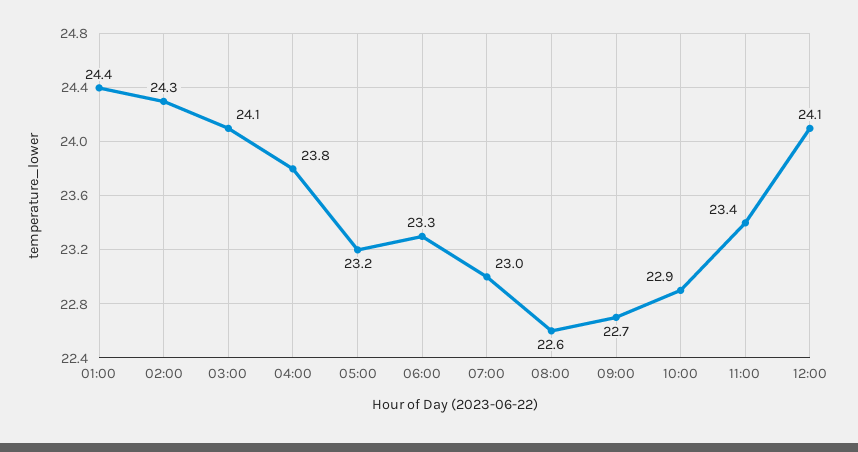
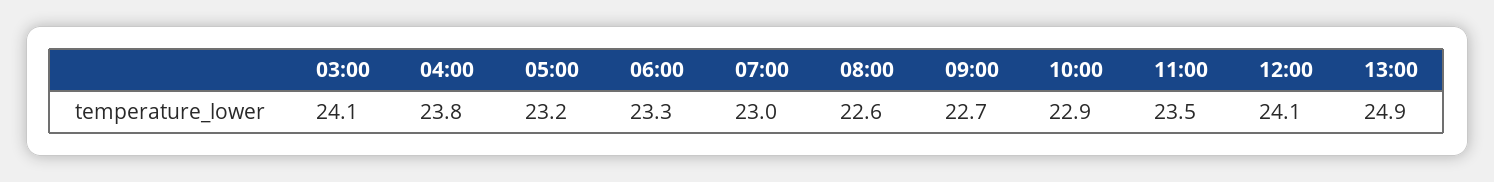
01:00: 24.4 -> none
02:00: 24.3 -> none
11:00: 23.4 -> 23.5
13:00: none -> 24.9

